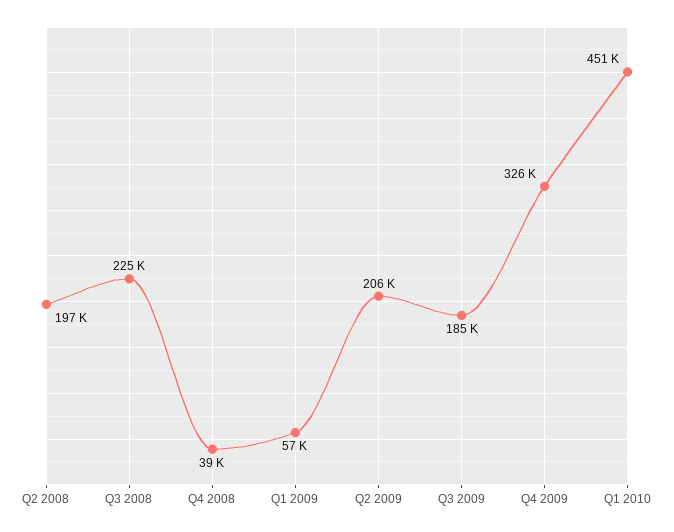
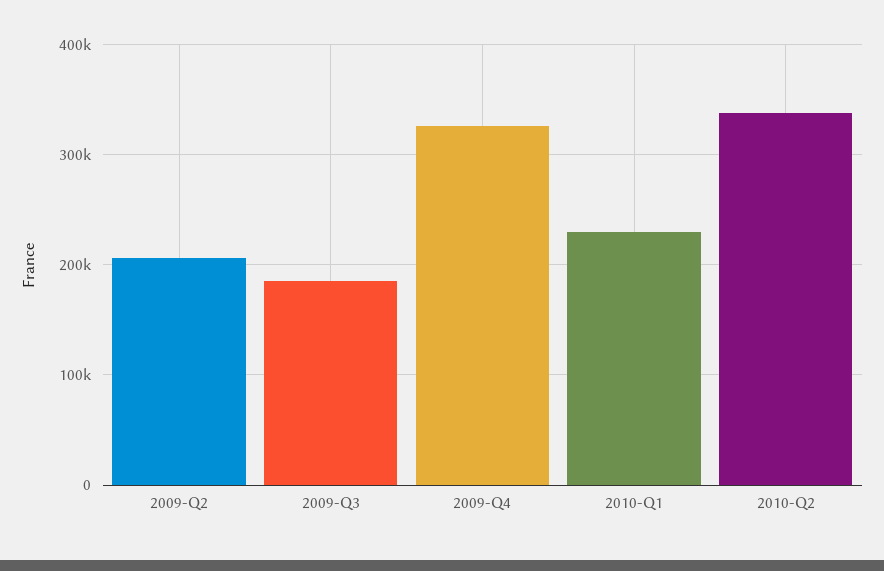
Q2 2008: 197000 -> none
Q3 2008: 225000 -> none
Q4 2008: 39000 -> none
Q1 2009: 57000 -> none
Q1 2010: 451000 -> 230000
2010-Q2: none -> 340000

